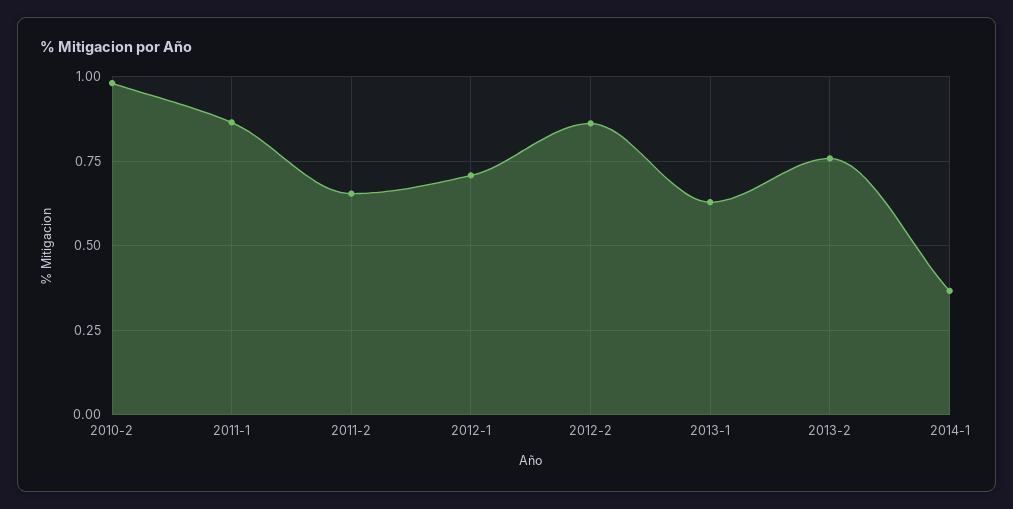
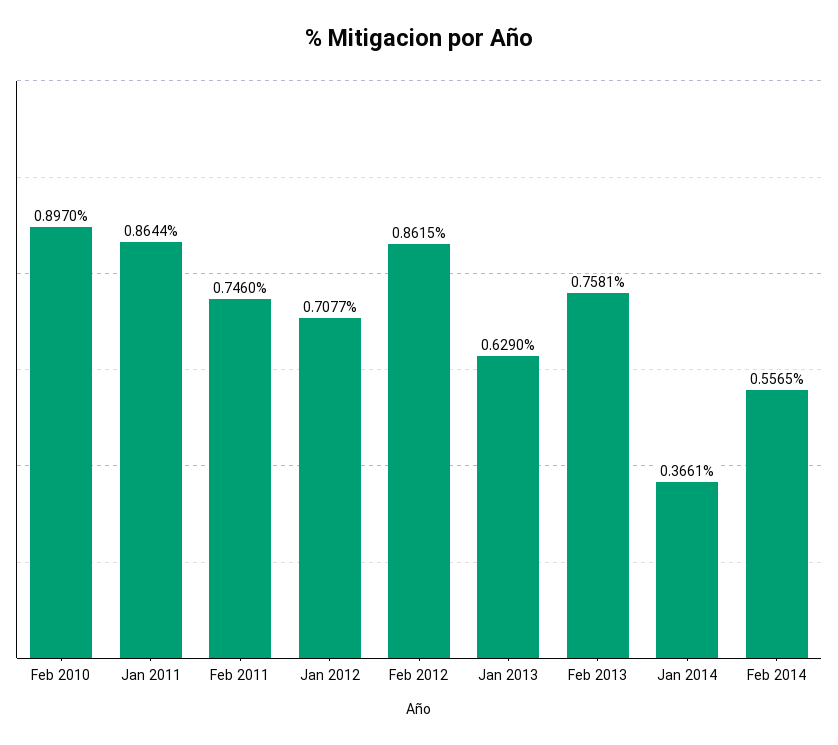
2010-2: 0.975 -> 0.897
2011-2: 0.65 -> 0.746
Feb 2014: none -> 0.5565

